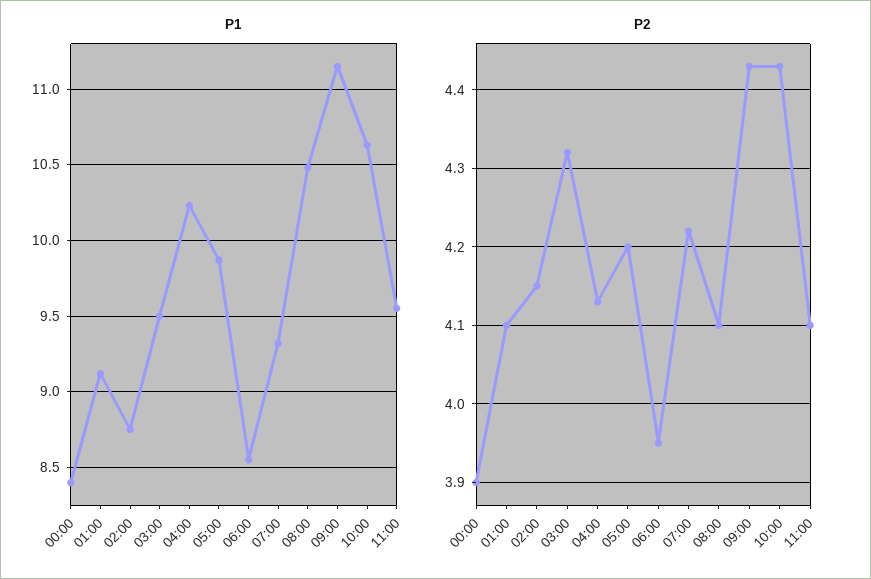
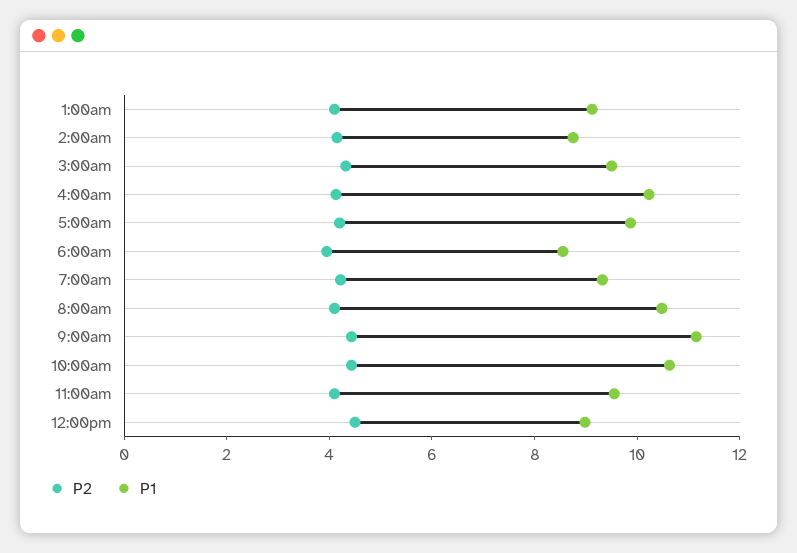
P1, 00:00: 8.4 -> none
P2, 00:00: 3.9 -> none
P2, 12:00pm: none -> 4.5
P1, 12:00pm: none -> 9

